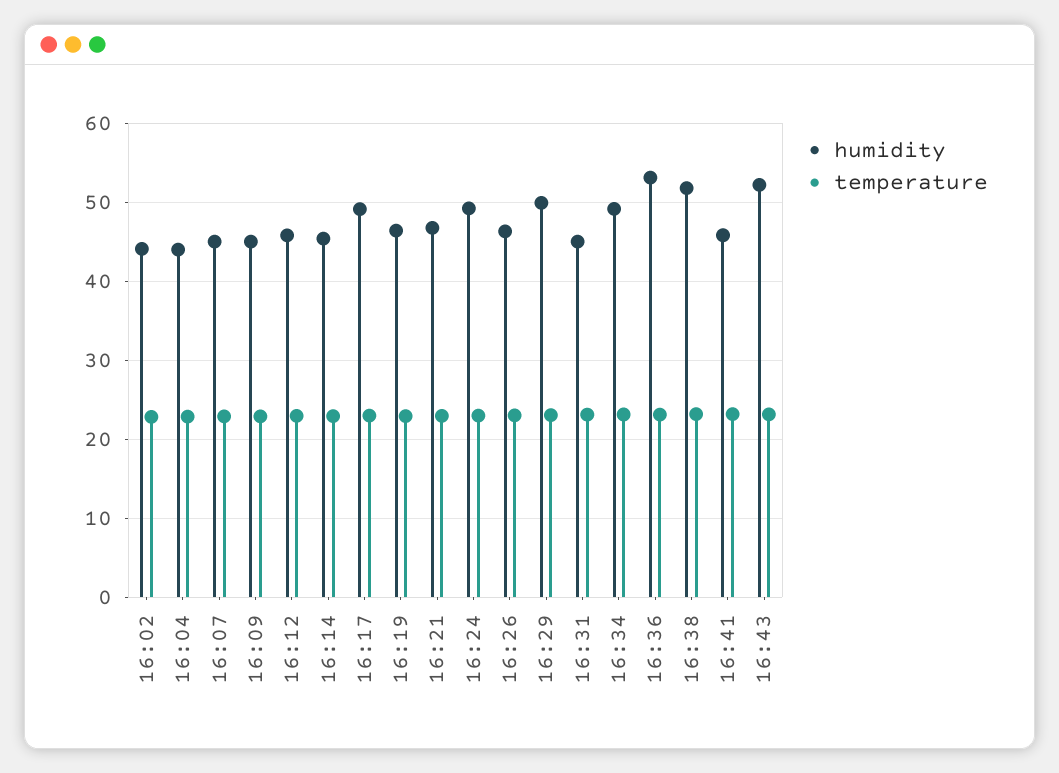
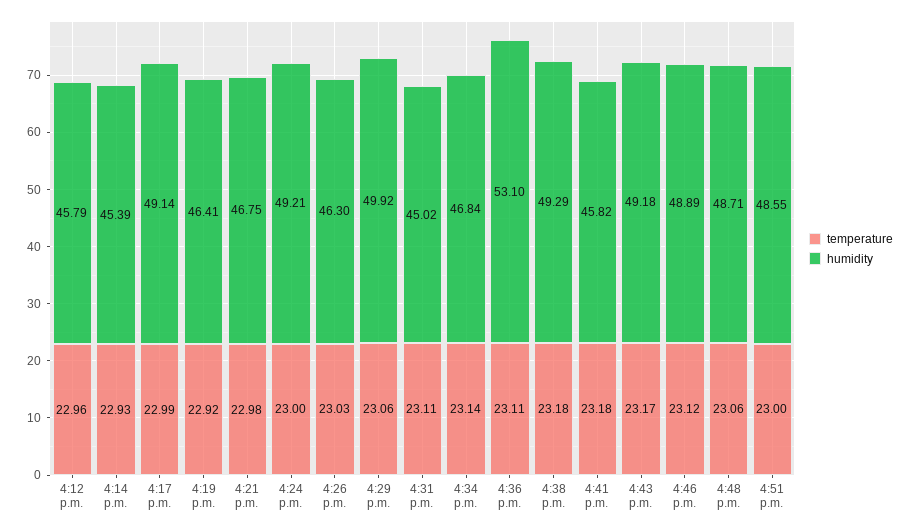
humidity, 16:02: 44 -> none
temperature, 16:02: 23 -> none
humidity, 16:04: 44 -> none
temperature, 16:04: 23 -> none
humidity, 16:07: 45 -> none
temperature, 16:07: 23 -> none
humidity, 16:09: 45 -> none
temperature, 16:09: 23 -> none
humidity, 16:34: 49 -> 46.84
humidity, 16:38: 52 -> 49.29
humidity, 16:43: 52 -> 49.18
temperature, 4:46 p.m.: none -> 23.12
humidity, 4:46 p.m.: none -> 48.89
temperature, 4:48 p.m.: none -> 23.06
humidity, 4:48 p.m.: none -> 48.71
temperature, 4:51 p.m.: none -> 23
humidity, 4:51 p.m.: none -> 48.55

